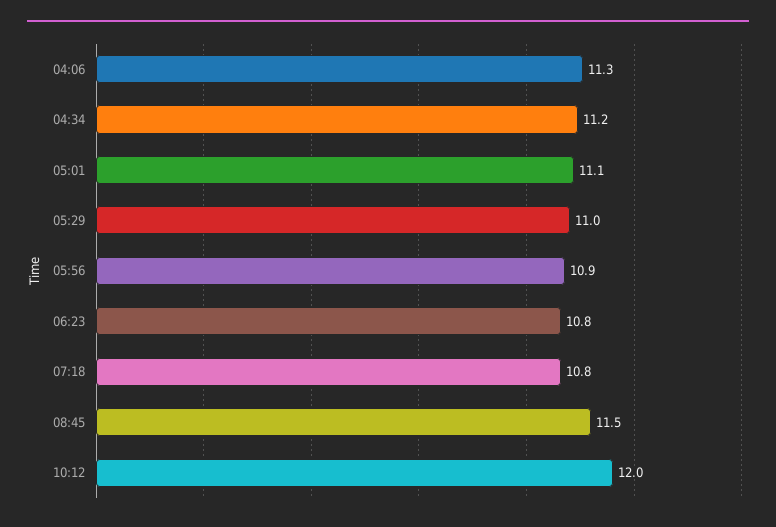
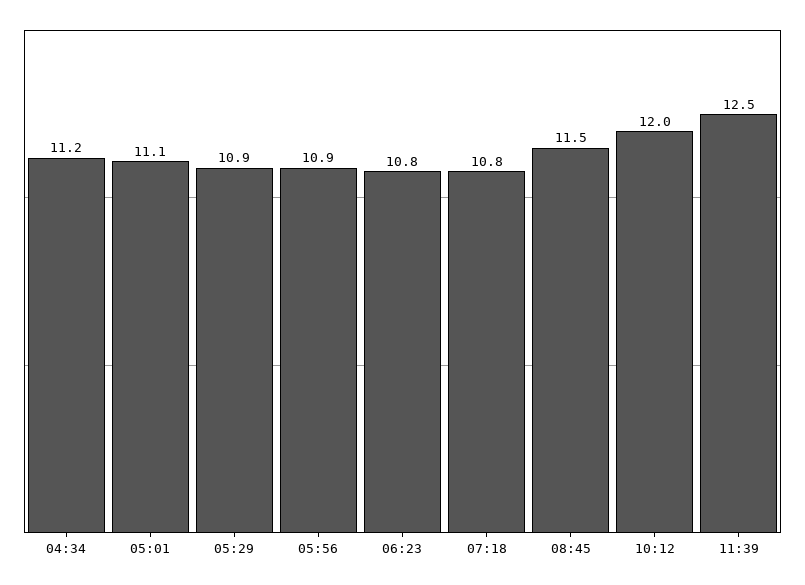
04:06: 11.3 -> none
05:29: 11 -> 10.9
11:39: none -> 12.5

